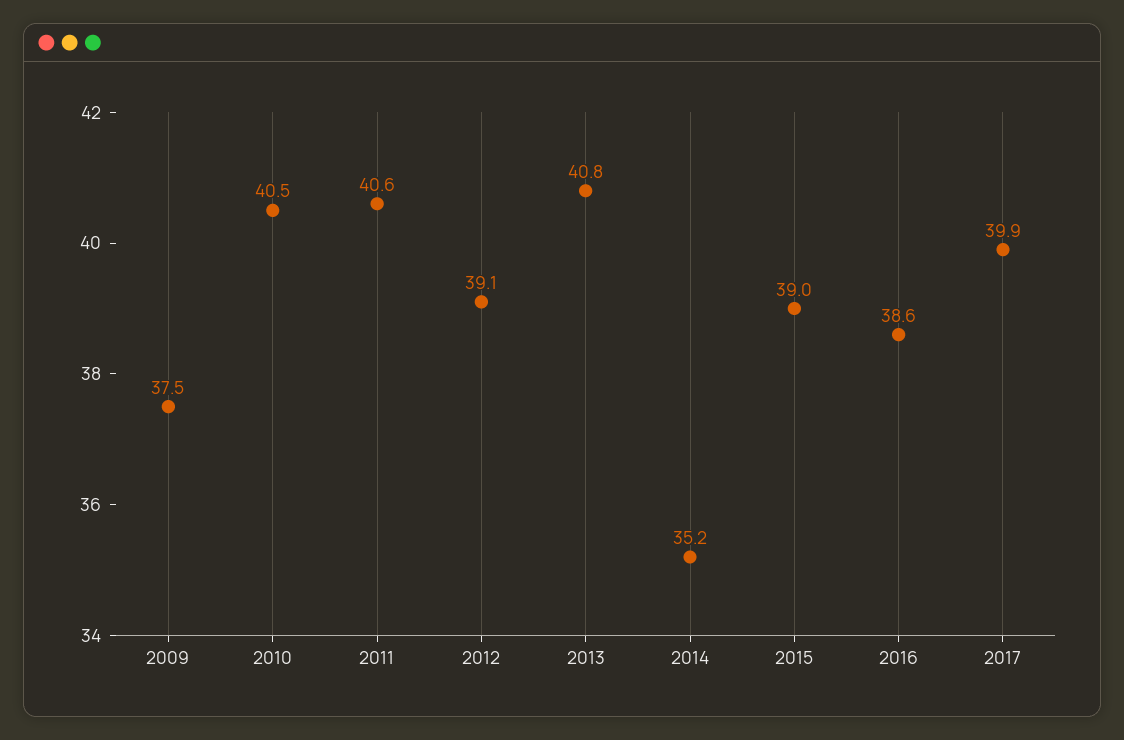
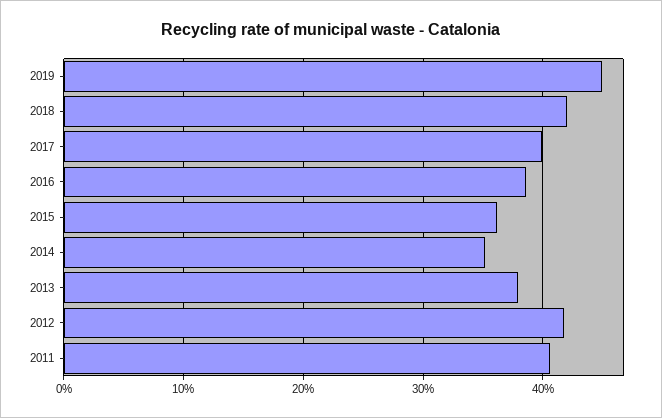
2009: 37.5 -> none
2010: 40.5 -> none
2012: 39.1 -> 42
2013: 40.8 -> 38
2015: 39 -> 36
2019: none -> 45
2018: none -> 42

